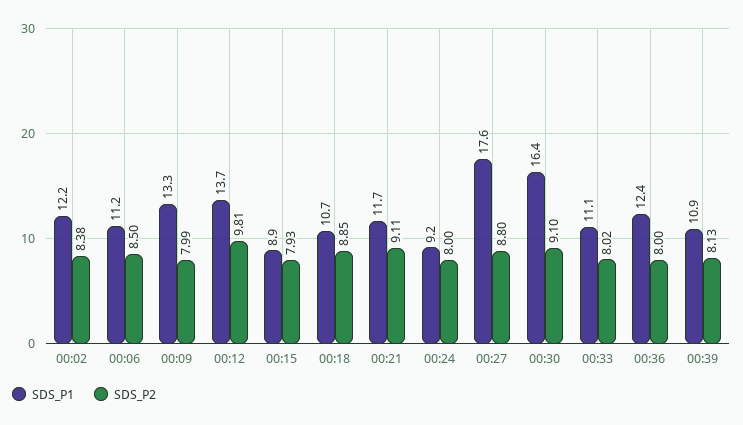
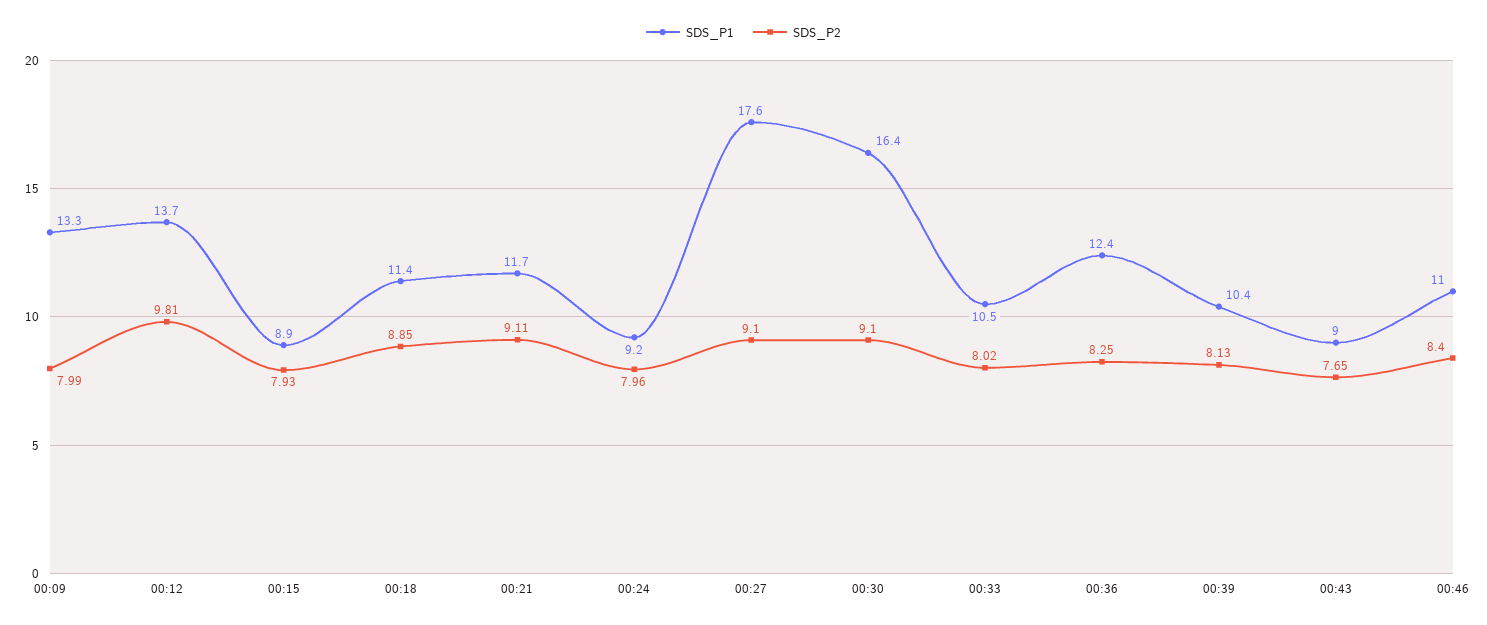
SDS_P1, 00:02: 12.2 -> none
SDS_P2, 00:02: 8.38 -> none
SDS_P1, 00:06: 11.2 -> none
SDS_P2, 00:06: 8.5 -> none
SDS_P1, 00:18: 10.7 -> 11.4
SDS_P2, 00:24: 8 -> 7.96
SDS_P2, 00:27: 8.8 -> 9.1
SDS_P1, 00:33: 11.1 -> 10.5
SDS_P2, 00:36: 8 -> 8.25
SDS_P1, 00:39: 10.9 -> 10.4
SDS_P1, 00:43: none -> 9
SDS_P2, 00:43: none -> 7.65
SDS_P1, 00:46: none -> 11
SDS_P2, 00:46: none -> 8.4

